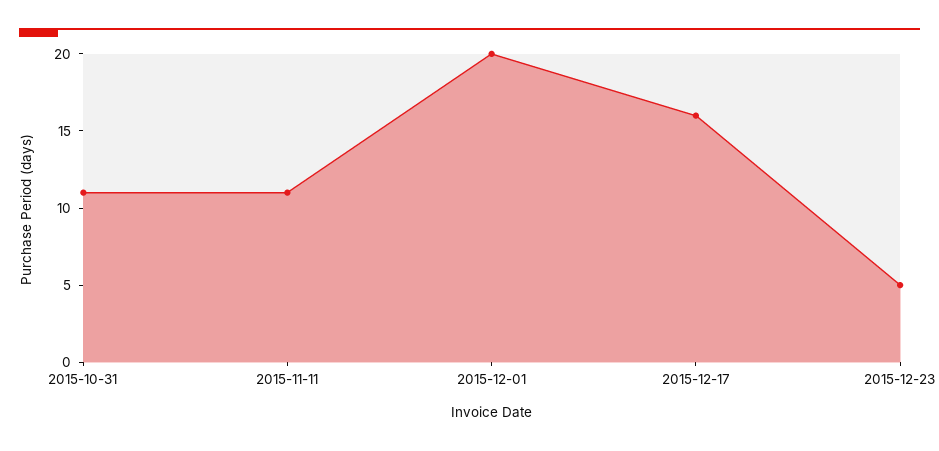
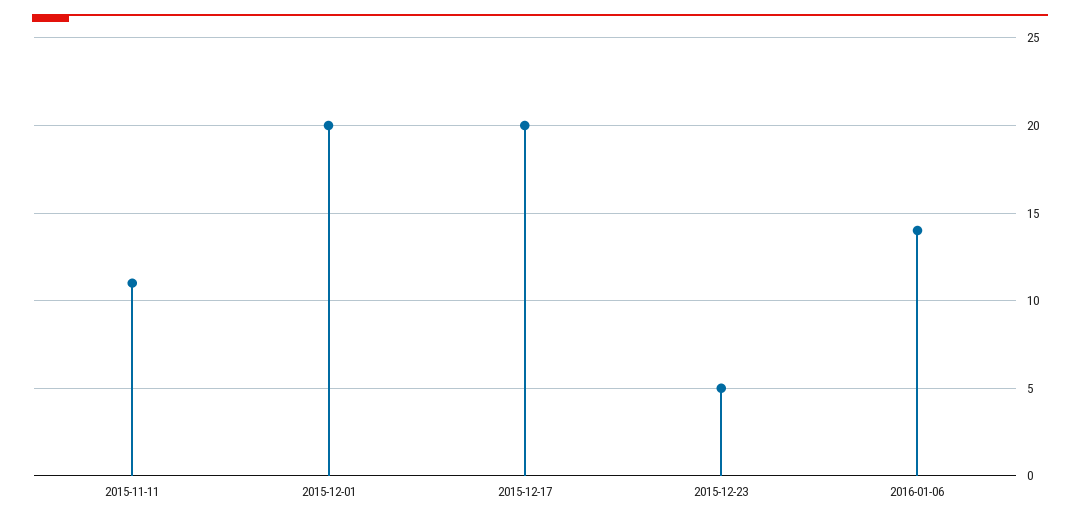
2015-10-31: 11 -> none
2015-12-17: 16 -> 20
2016-01-06: none -> 14

